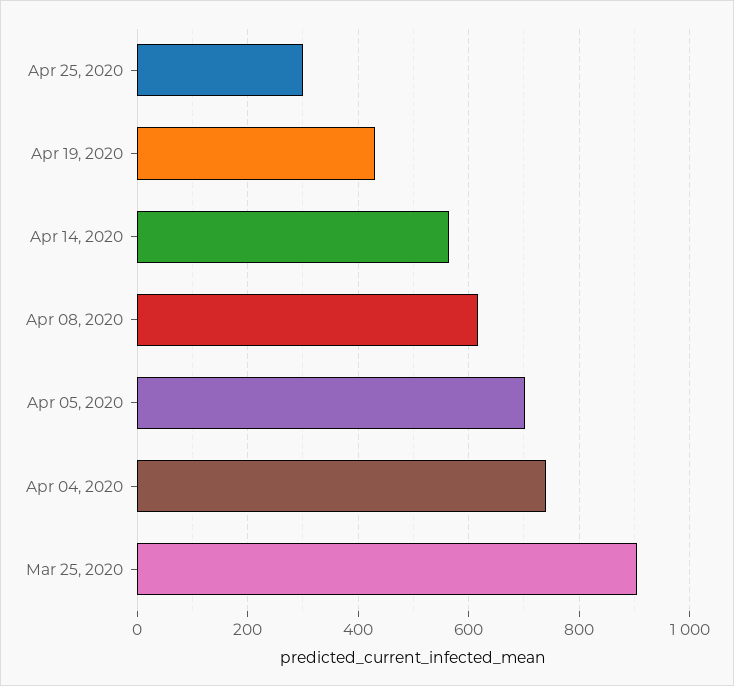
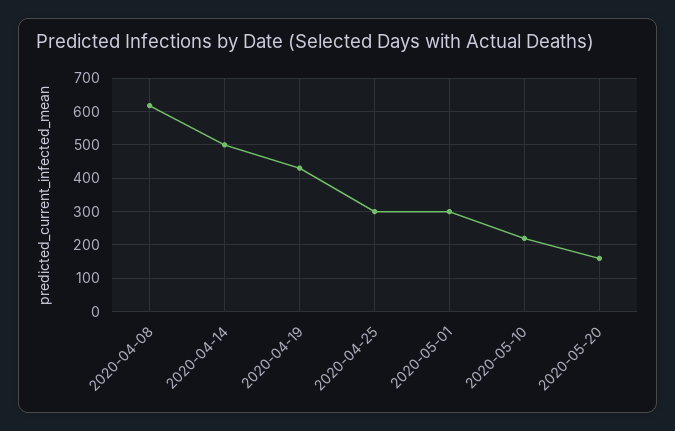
Apr 14, 2020: 560 -> 500
Apr 05, 2020: 700 -> none
Apr 04, 2020: 740 -> none
Mar 25, 2020: 900 -> none
2020-05-01: none -> 300
2020-05-10: none -> 220
2020-05-20: none -> 160

